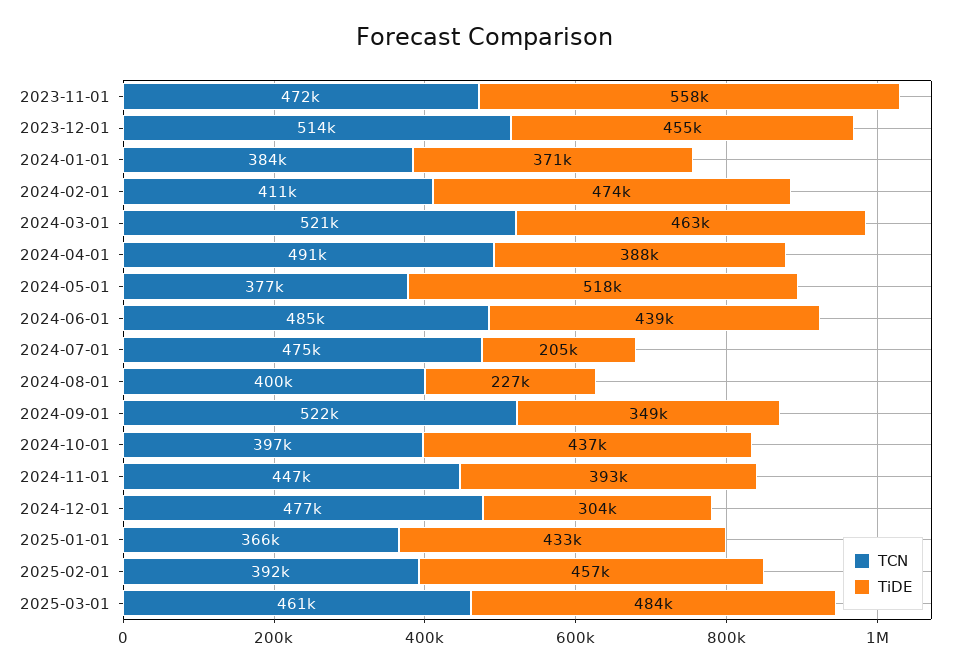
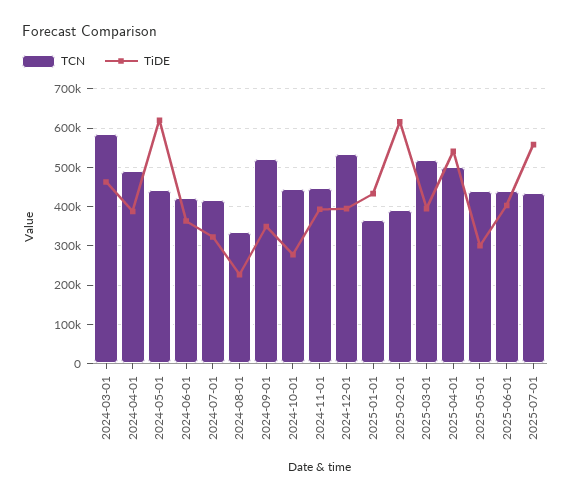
TCN, 2023-11-01: 472000 -> none
TiDE, 2023-11-01: 558000 -> none
TCN, 2023-12-01: 514000 -> none
TiDE, 2023-12-01: 455000 -> none
TCN, 2024-01-01: 384000 -> none
TiDE, 2024-01-01: 371000 -> none
TCN, 2024-02-01: 411000 -> none
TiDE, 2024-02-01: 474000 -> none
TCN, 2024-03-01: 521000 -> 580000
TCN, 2024-05-01: 377000 -> 440000
TiDE, 2024-05-01: 518000 -> 620000
TCN, 2024-06-01: 485000 -> 420000
TiDE, 2024-06-01: 439000 -> 360000
TCN, 2024-07-01: 475000 -> 420000
TiDE, 2024-07-01: 205000 -> 320000
TCN, 2024-08-01: 400000 -> 340000
TCN, 2024-10-01: 397000 -> 440000
TiDE, 2024-10-01: 437000 -> 280000
TCN, 2024-12-01: 477000 -> 540000
TiDE, 2024-12-01: 304000 -> 400000
TiDE, 2025-02-01: 457000 -> 620000
TCN, 2025-03-01: 461000 -> 520000
TiDE, 2025-03-01: 484000 -> 400000
TCN, 2025-04-01: none -> 500000
TiDE, 2025-04-01: none -> 540000
TCN, 2025-05-01: none -> 440000
TiDE, 2025-05-01: none -> 300000
TCN, 2025-06-01: none -> 440000
TiDE, 2025-06-01: none -> 400000
TCN, 2025-07-01: none -> 440000
TiDE, 2025-07-01: none -> 560000

